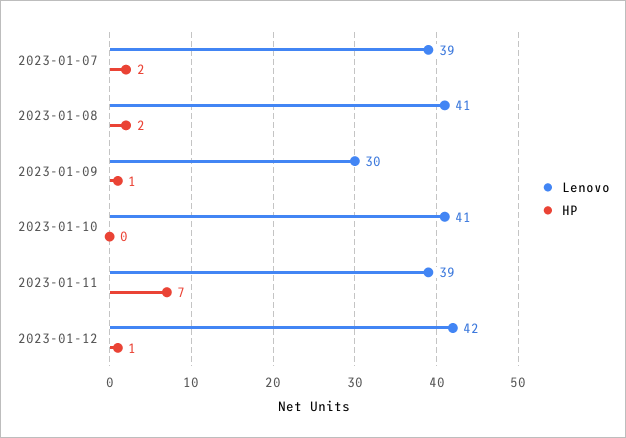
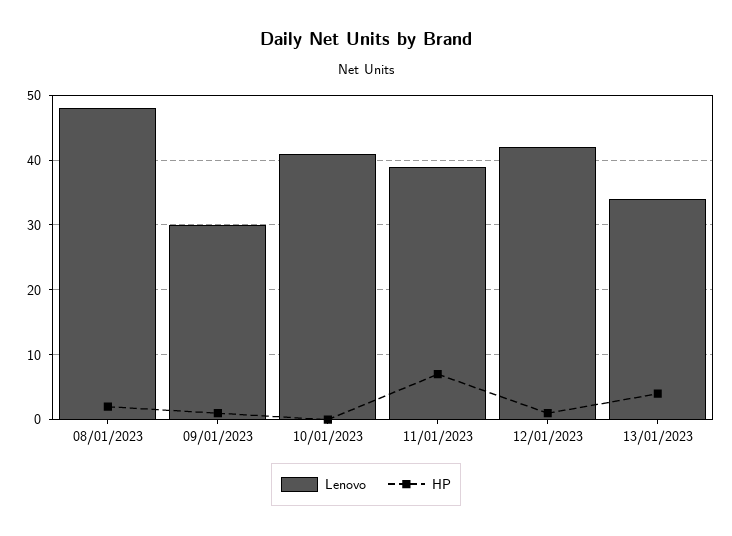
Lenovo, 2023-01-07: 39 -> none
HP, 2023-01-07: 2 -> none
Lenovo, 2023-01-08: 41 -> 48
Lenovo, 13/01/2023: none -> 34
HP, 13/01/2023: none -> 4

